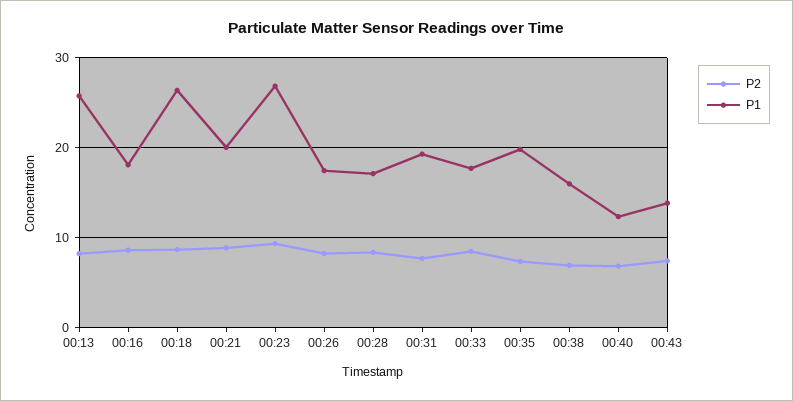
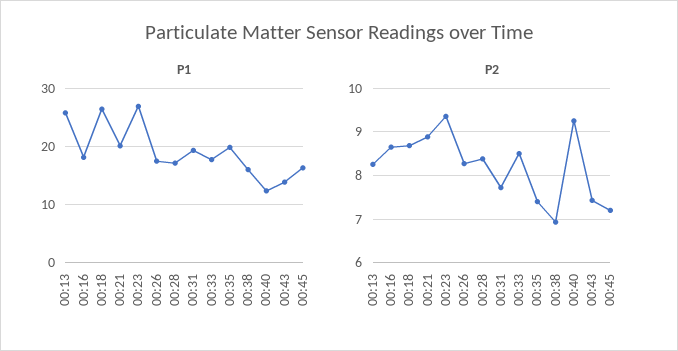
P2, 00:40: 7 -> 9.2
P1, 00:45: none -> 16
P2, 00:45: none -> 7.2

